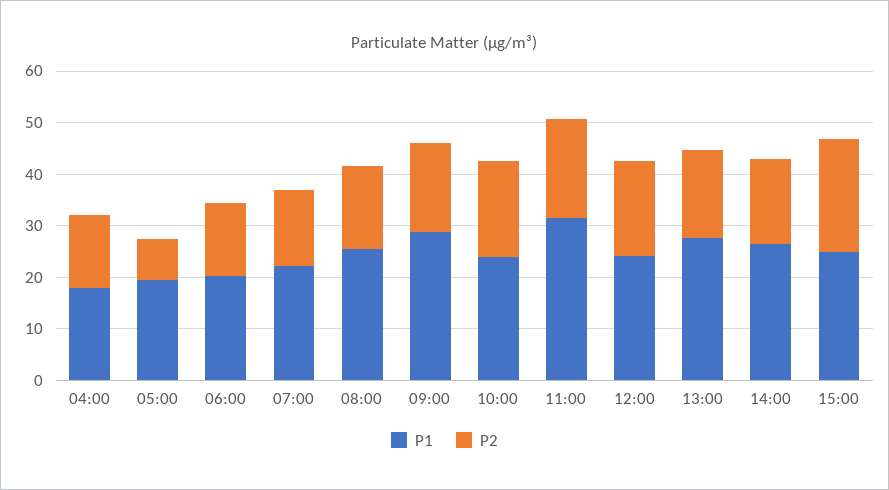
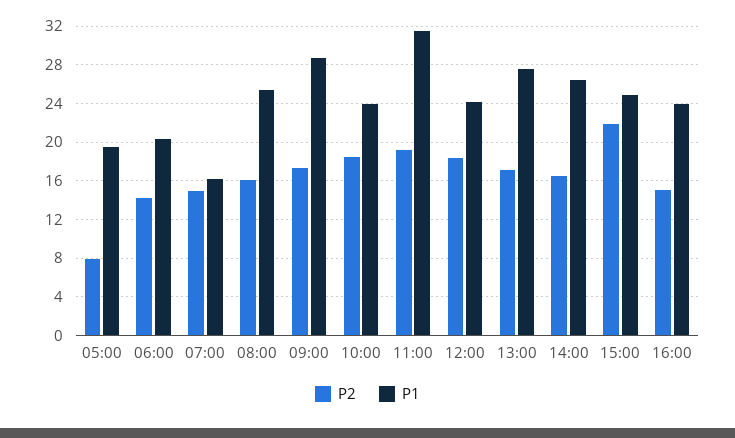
P1, 04:00: 18 -> none
P2, 04:00: 14 -> none
P1, 07:00: 22 -> 16
P2, 16:00: none -> 15
P1, 16:00: none -> 24

